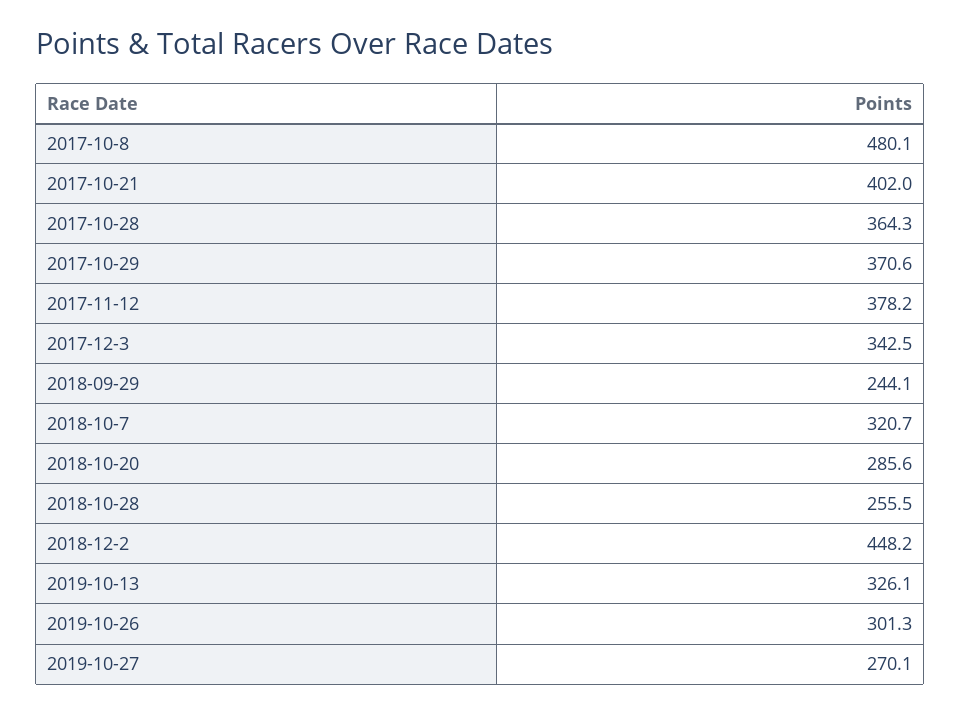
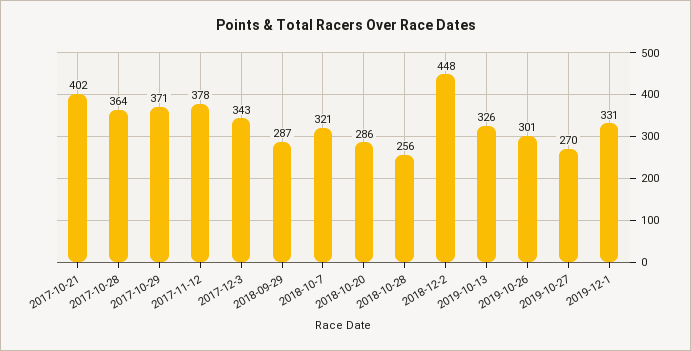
2017-10-8: 480.1 -> none
2018-09-29: 244.1 -> 287
2019-12-1: none -> 331

